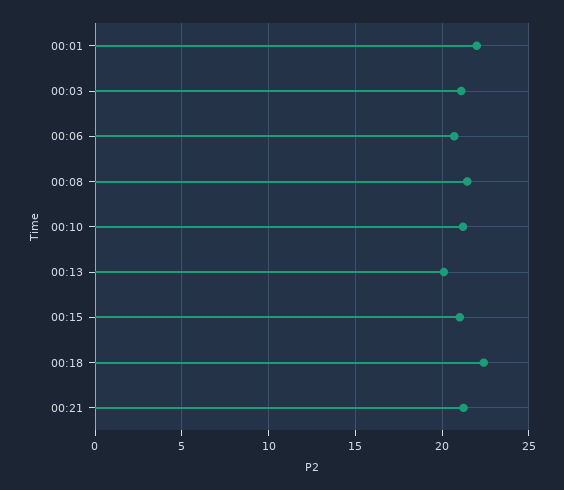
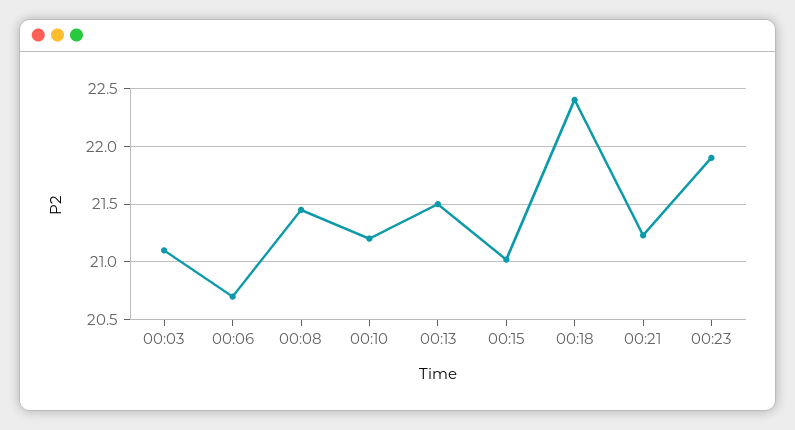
00:01: 22 -> none
00:13: 20 -> 21.5
00:23: none -> 21.9

